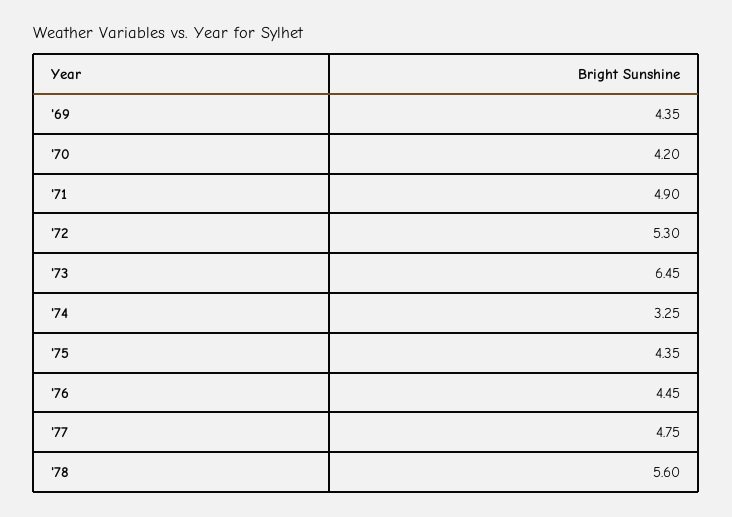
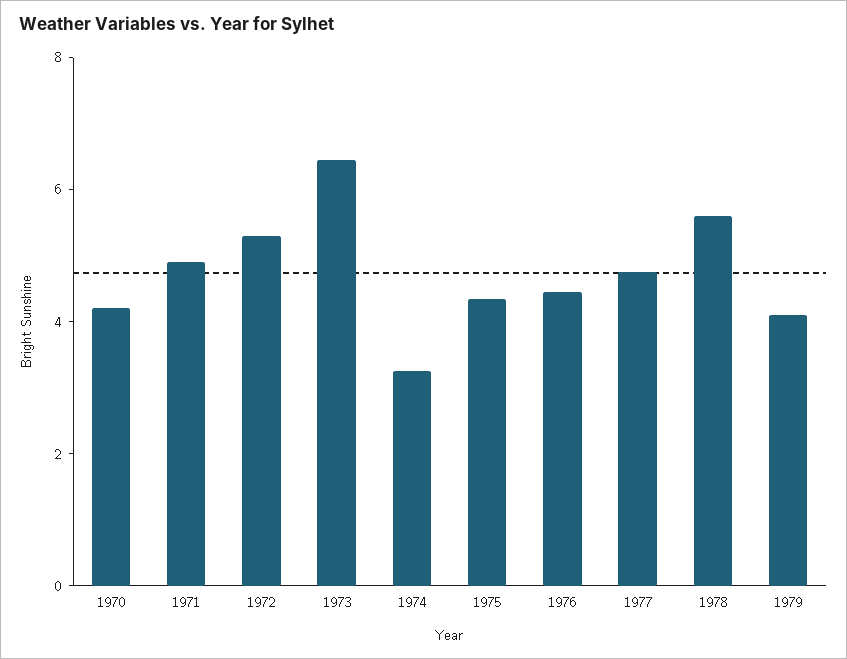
'69: 4.35 -> none
1979: none -> 4

